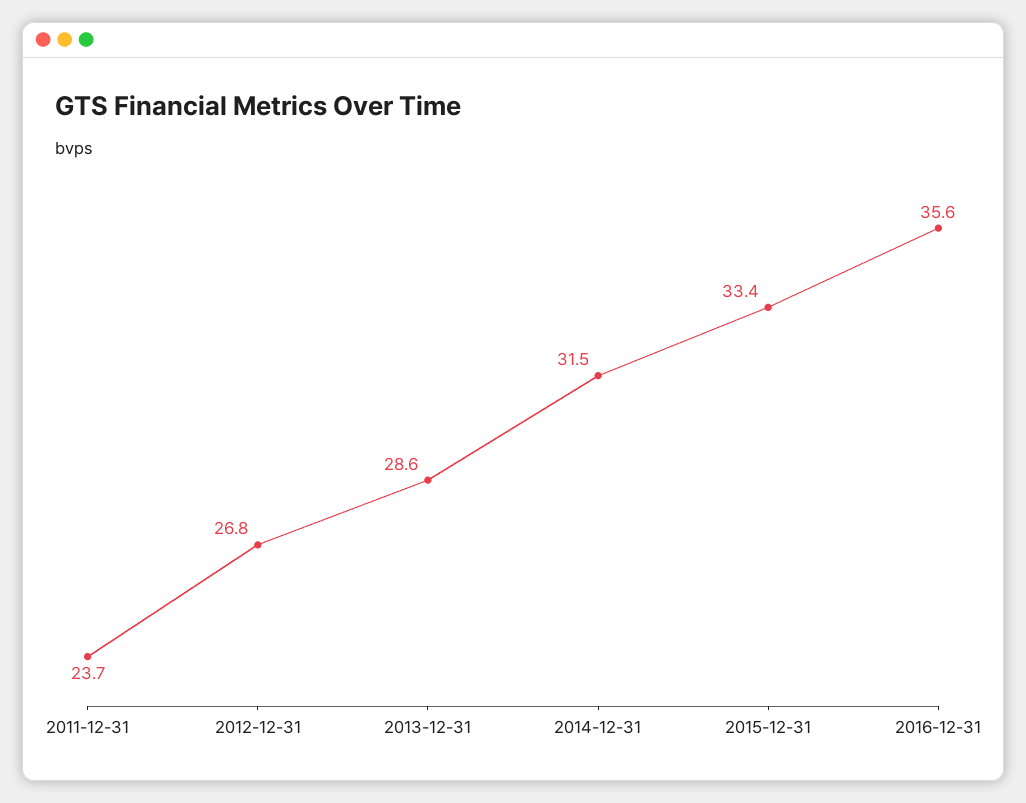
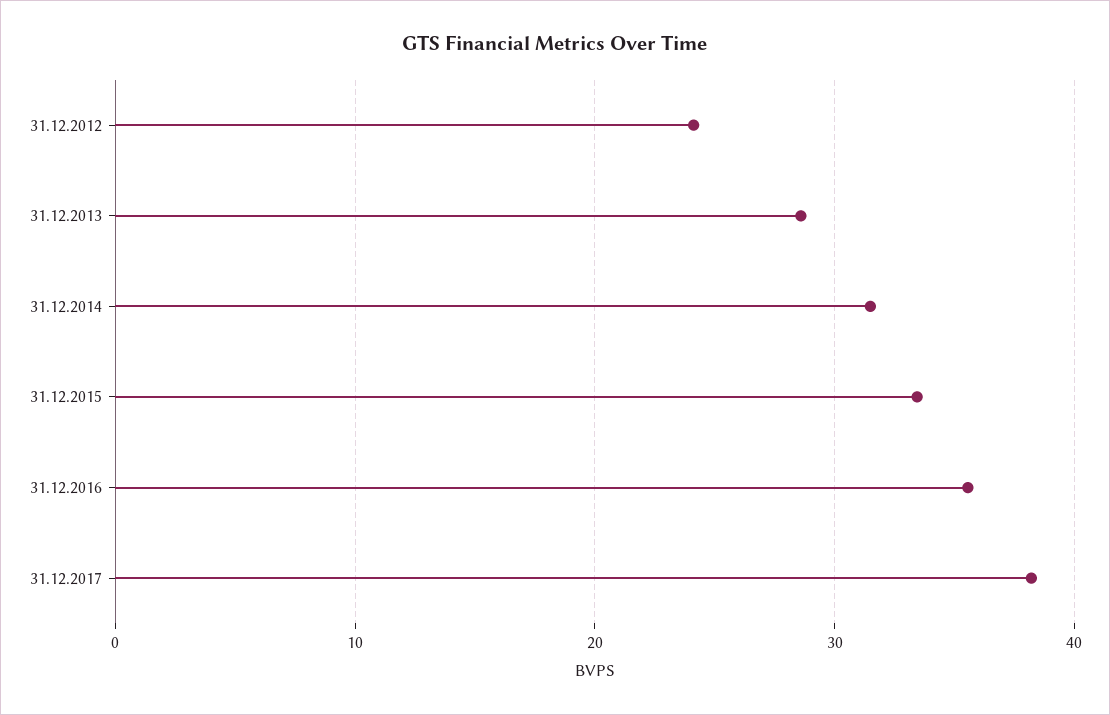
2011-12-31: 23.7 -> none
2012-12-31: 26.8 -> 24
31.12.2017: none -> 38

